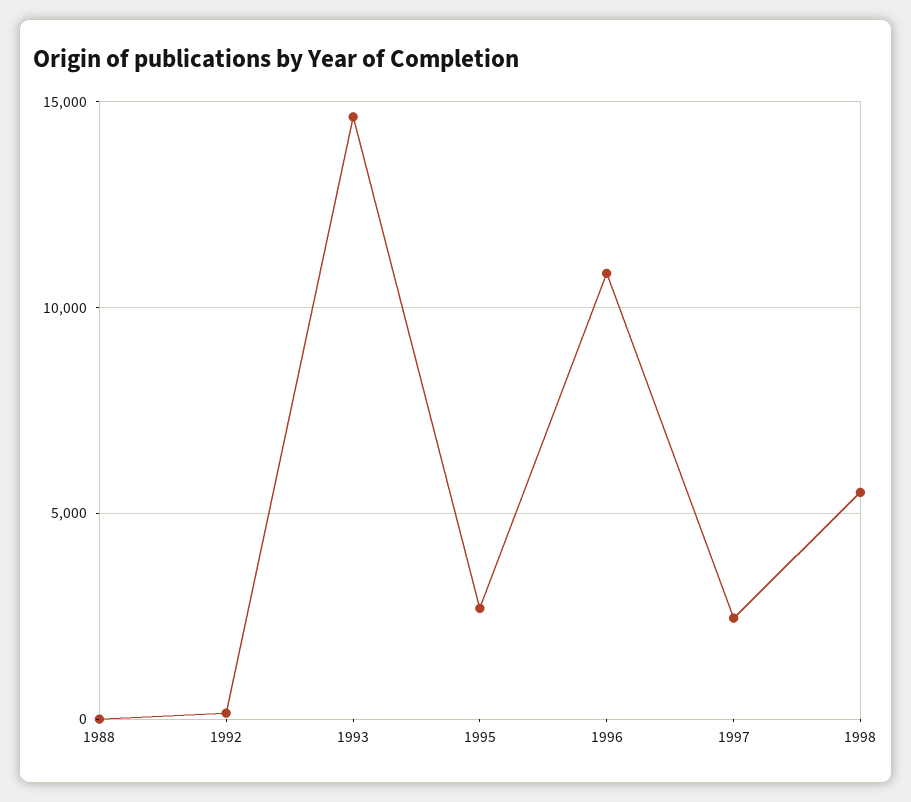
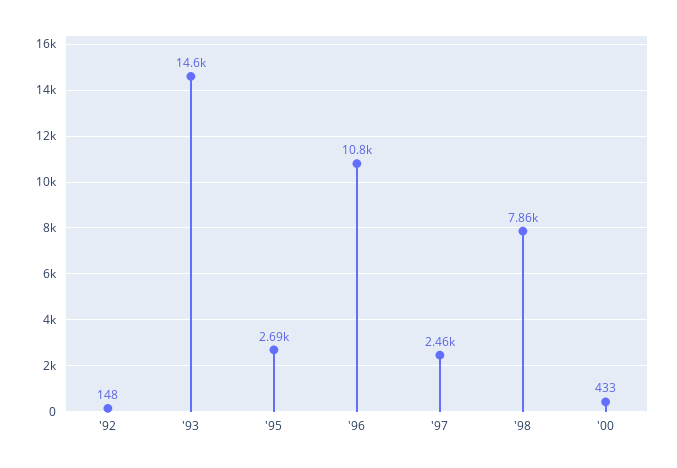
1988: 0 -> none
1998: 5500 -> 7860
'00: none -> 433

